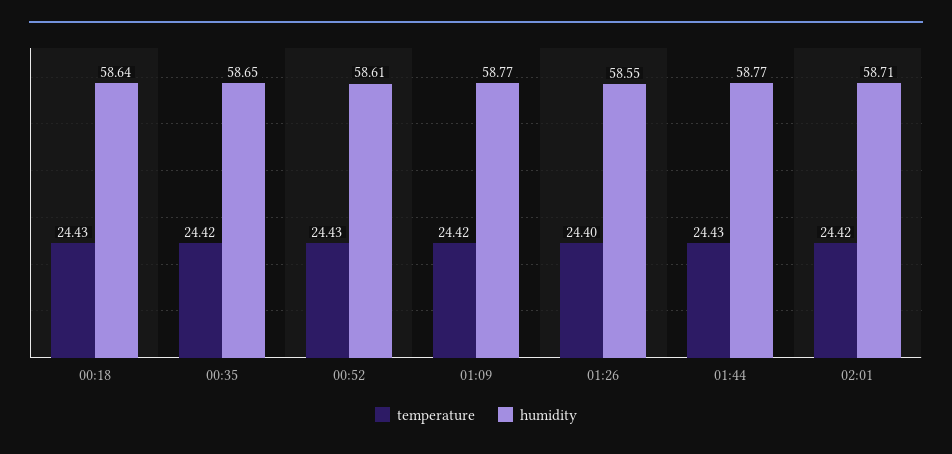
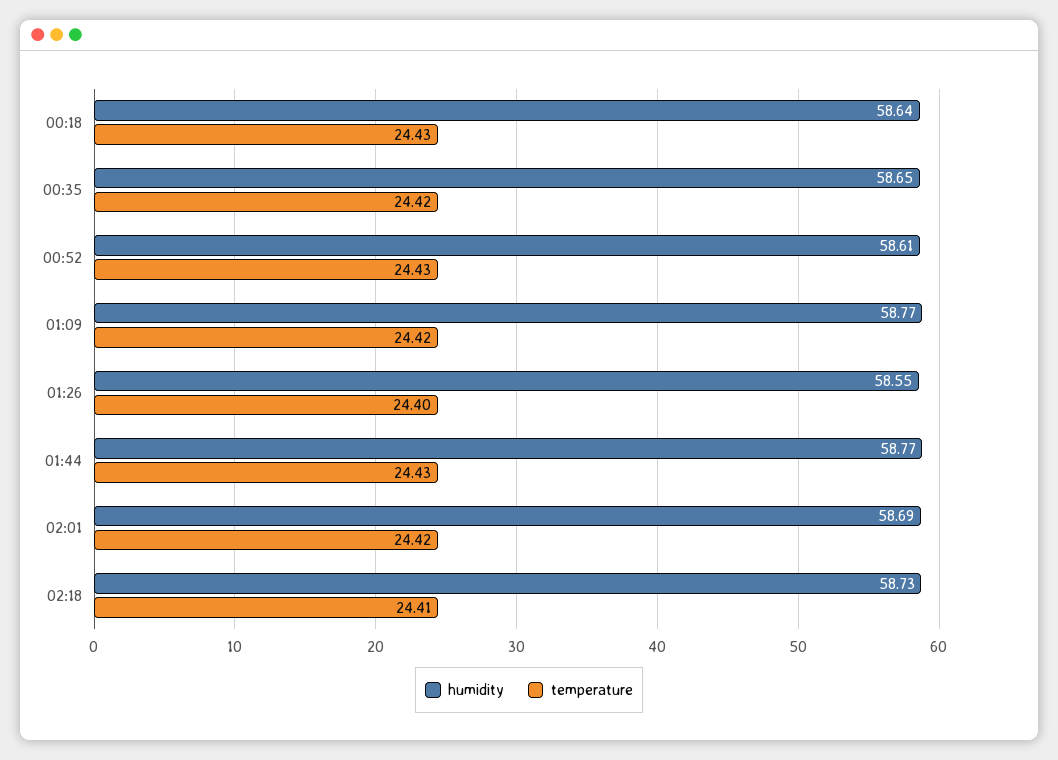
humidity, 02:01: 58.71 -> 58.69
humidity, 02:18: none -> 58.73
temperature, 02:18: none -> 24.41

